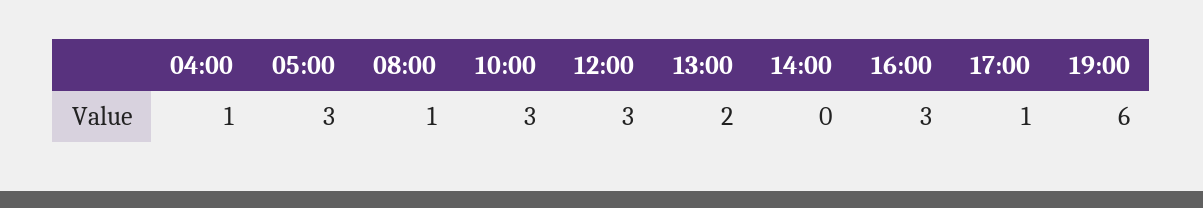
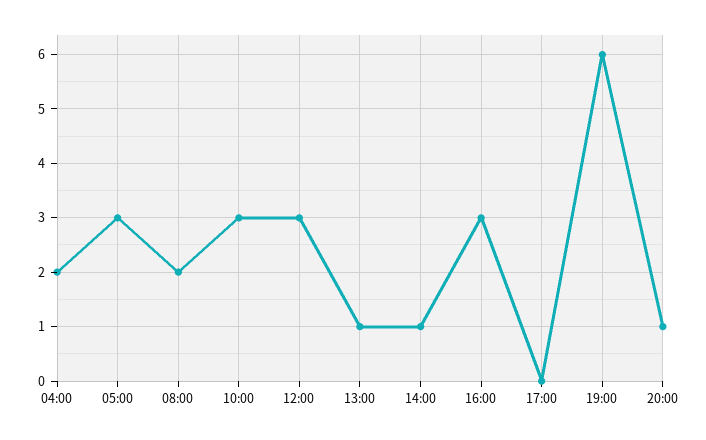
04:00: 1 -> 2
08:00: 1 -> 2
13:00: 2 -> 1
14:00: 0 -> 1
17:00: 1 -> 0
20:00: none -> 1

